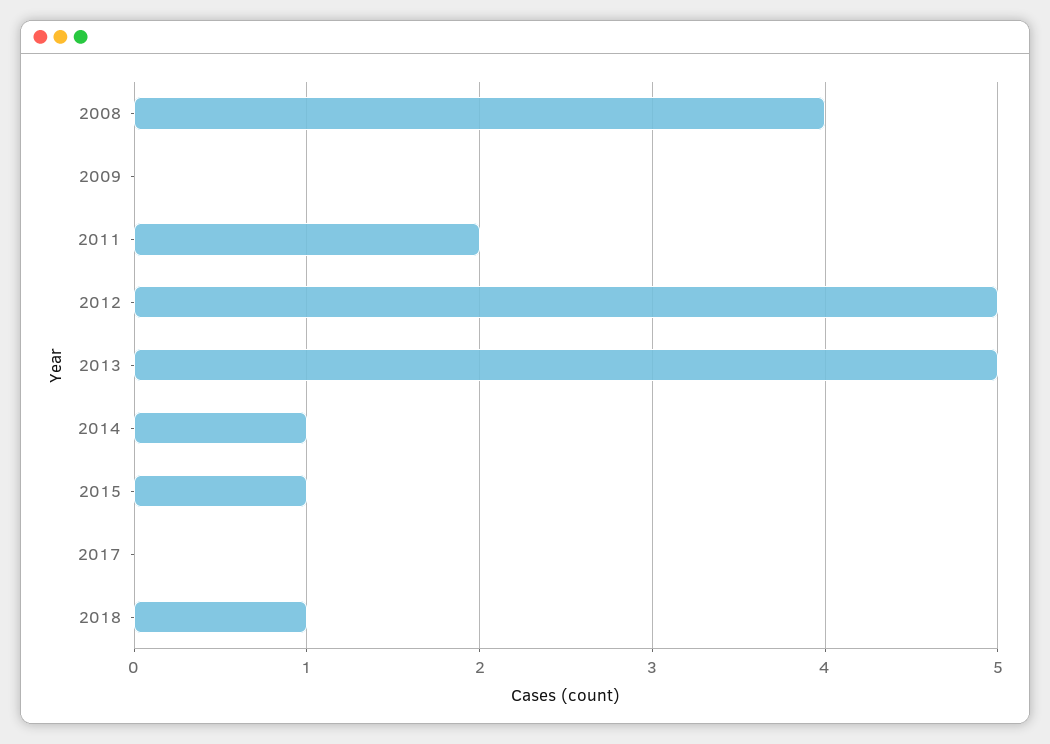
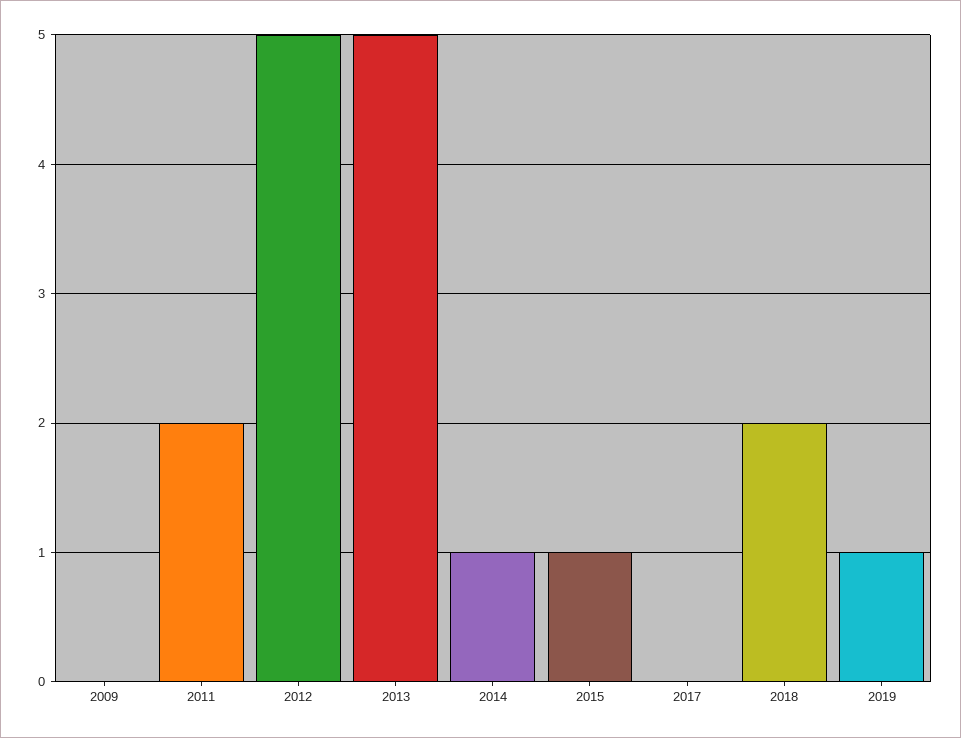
2008: 4 -> none
2018: 1 -> 2
2019: none -> 1

